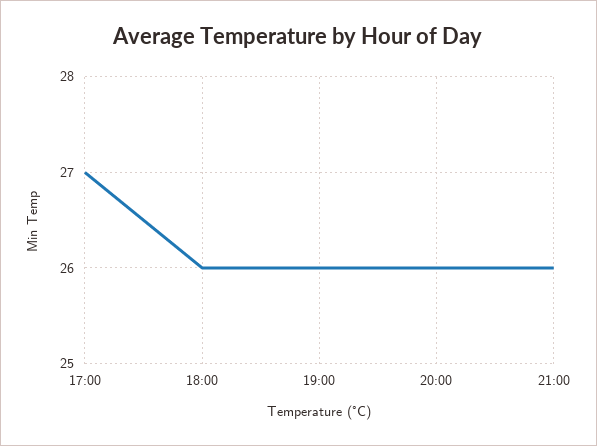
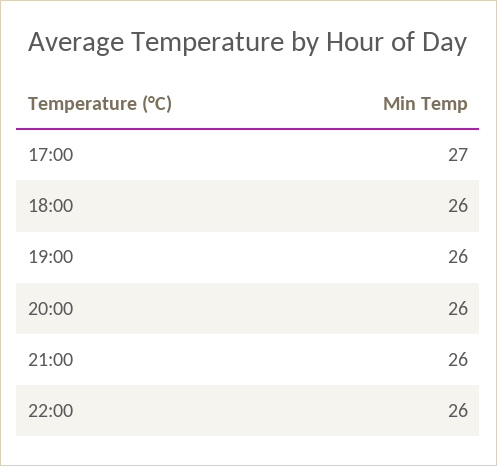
22:00: none -> 26

